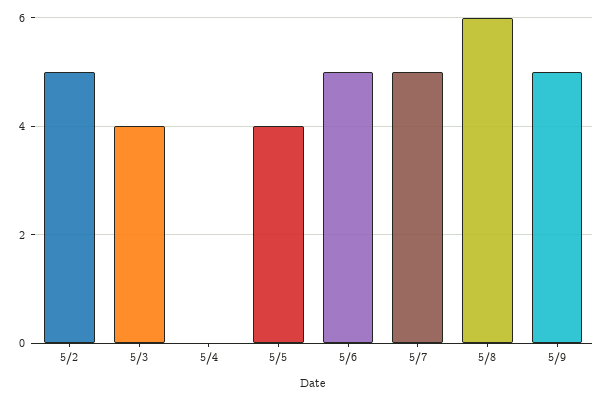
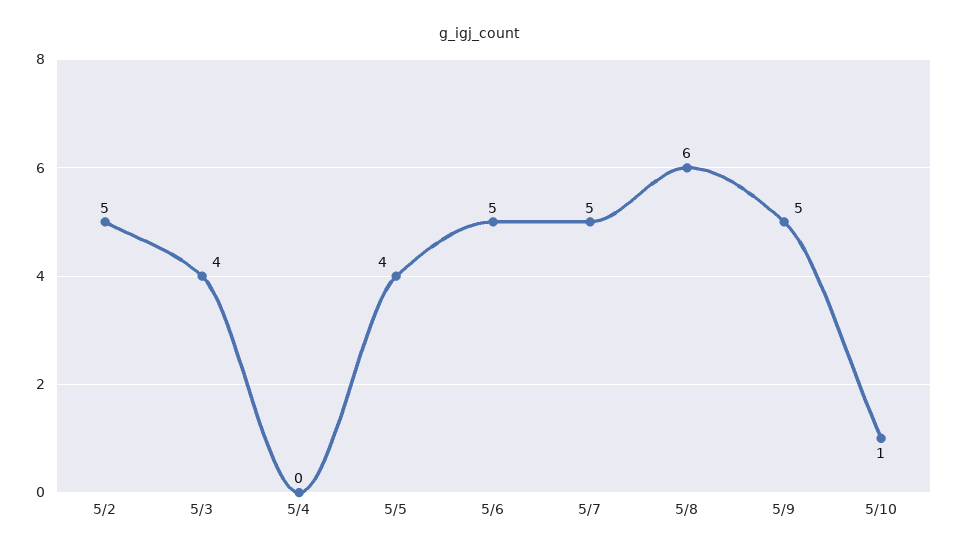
5/10: none -> 1

